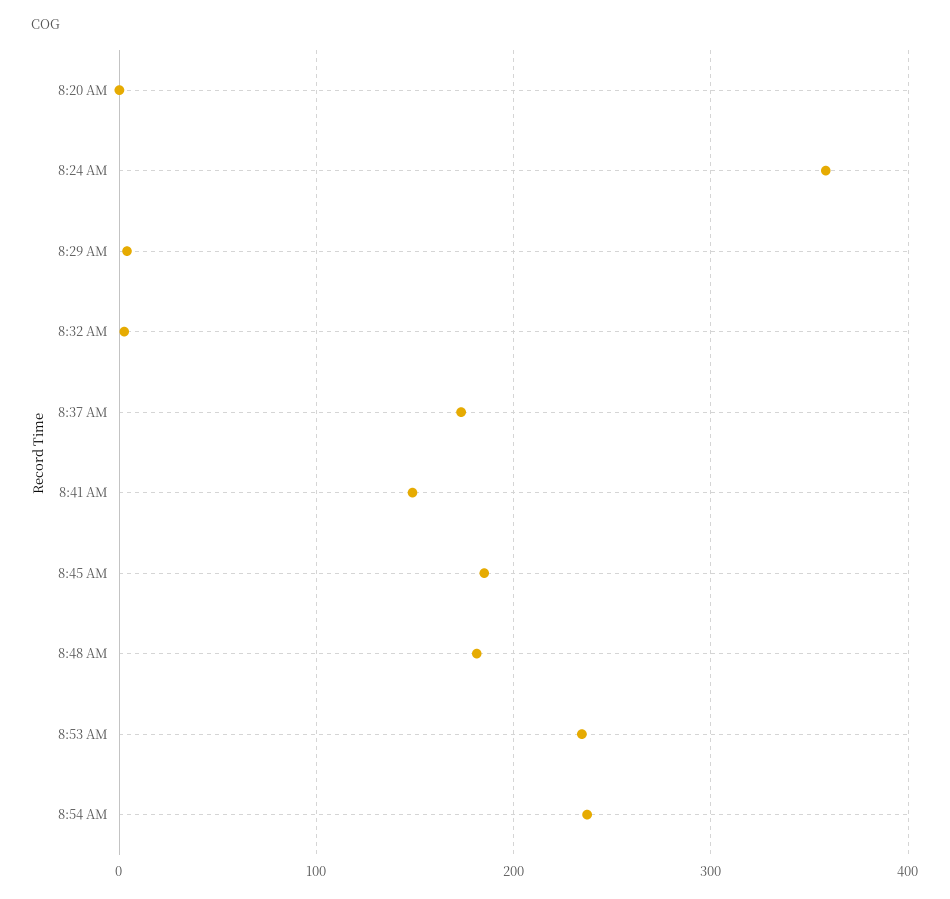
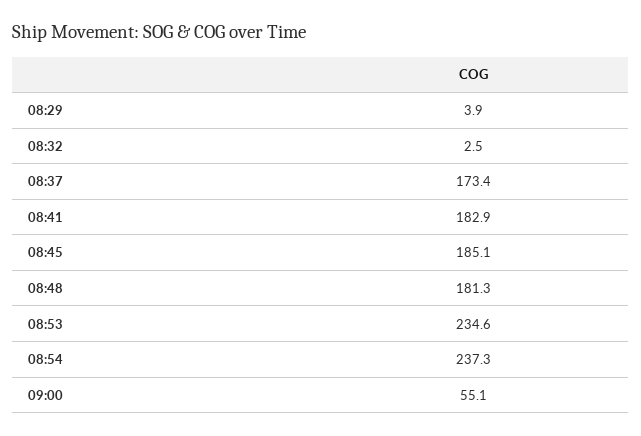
8:20 AM: 0 -> none
8:24 AM: 360 -> none
8:41 AM: 150 -> 182.9
09:00: none -> 55.1

